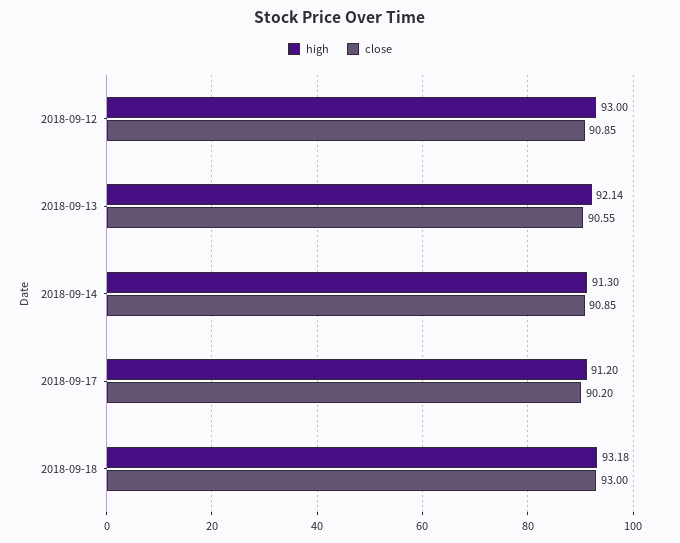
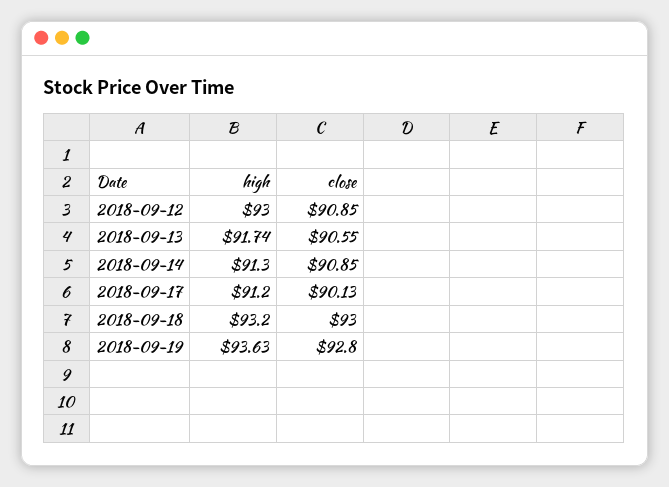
high, 2018-09-13: 92.14 -> 91.74
close, 2018-09-17: 90.2 -> 90.13
high, 2018-09-18: 93.18 -> 93.2
high, 2018-09-19: none -> 93.63
close, 2018-09-19: none -> 92.8

